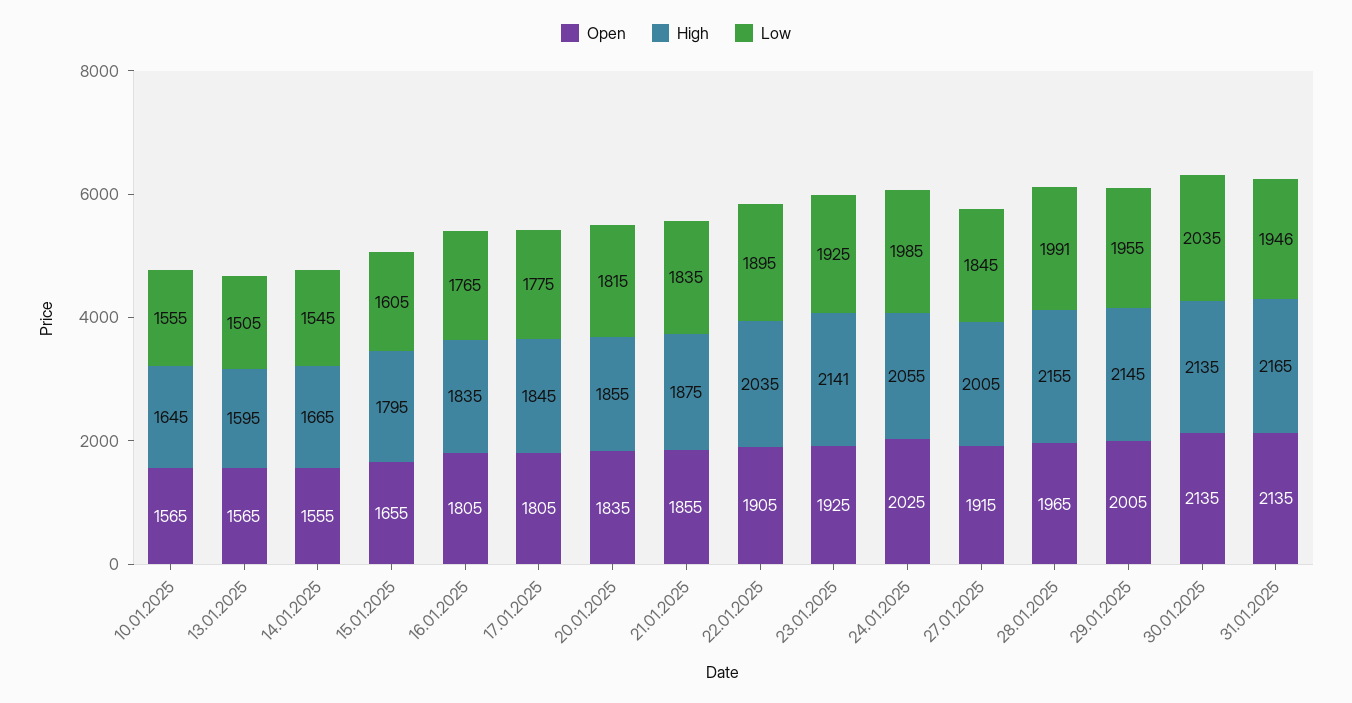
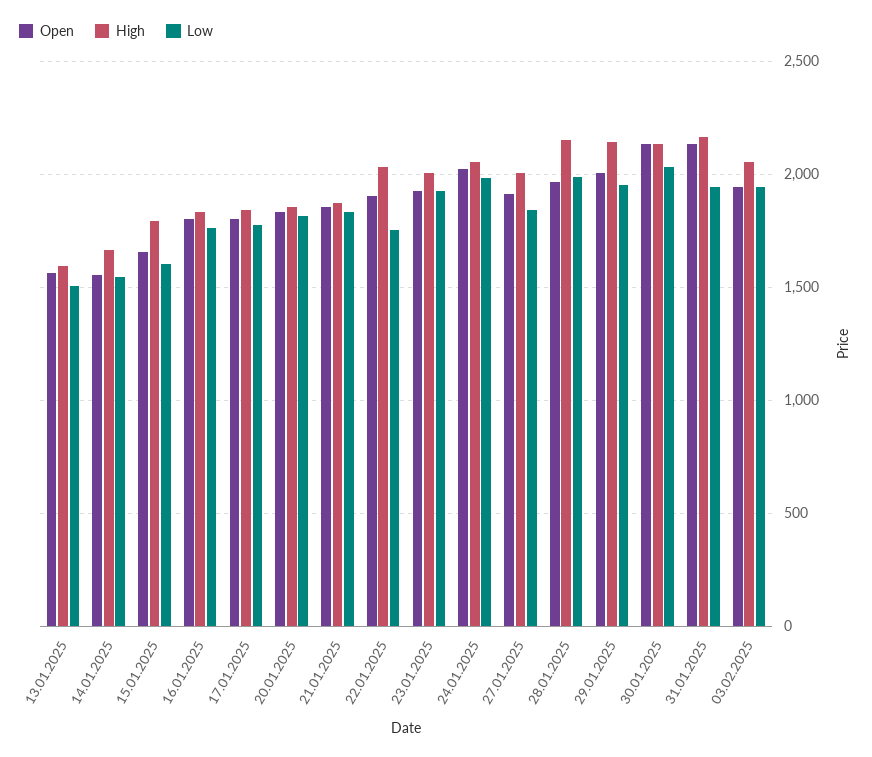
Open, 10.01.2025: 1565 -> none
High, 10.01.2025: 1645 -> none
Low, 10.01.2025: 1555 -> none
Low, 22.01.2025: 1895 -> 1750
High, 23.01.2025: 2141 -> 2000
Open, 03.02.2025: none -> 1950
High, 03.02.2025: none -> 2050
Low, 03.02.2025: none -> 1950

